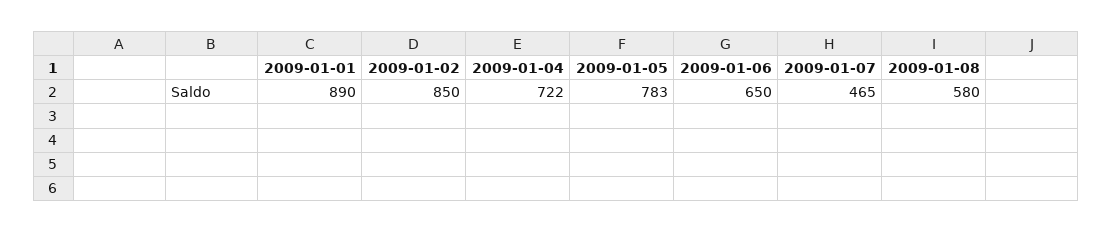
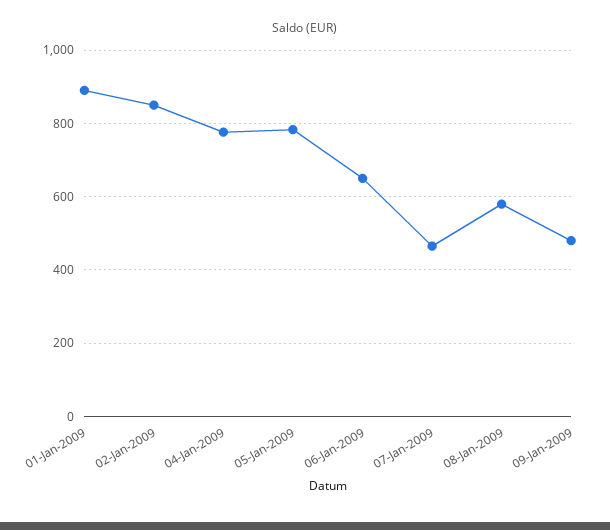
2009-01-04: 722 -> 780
09-Jan-2009: none -> 480

